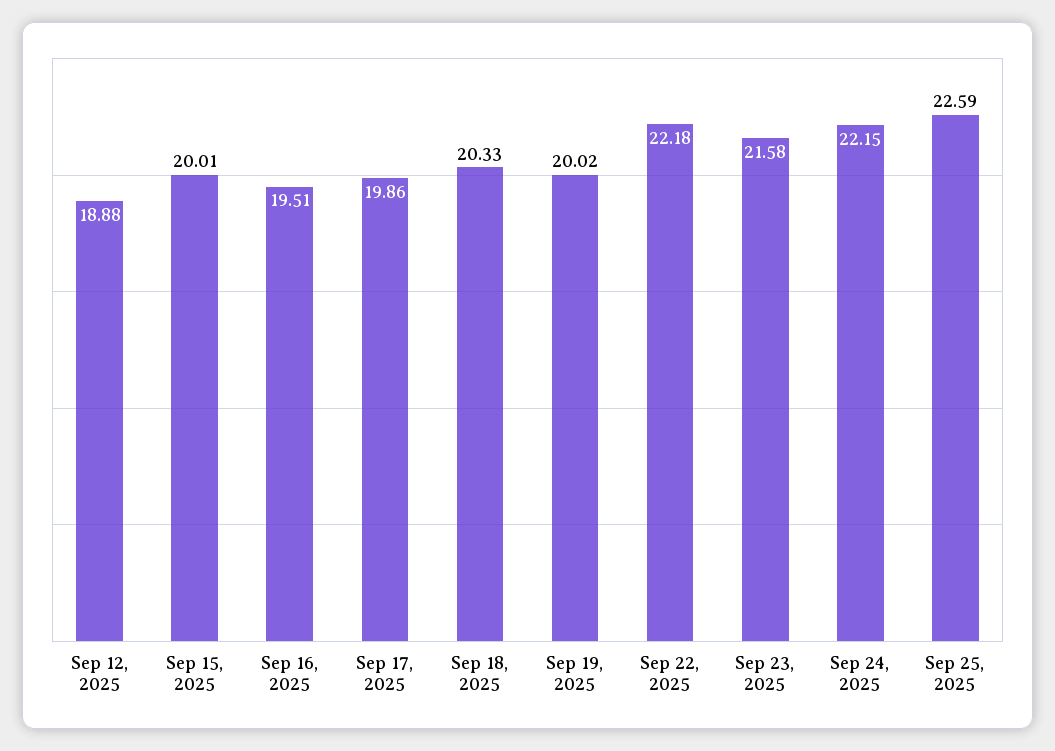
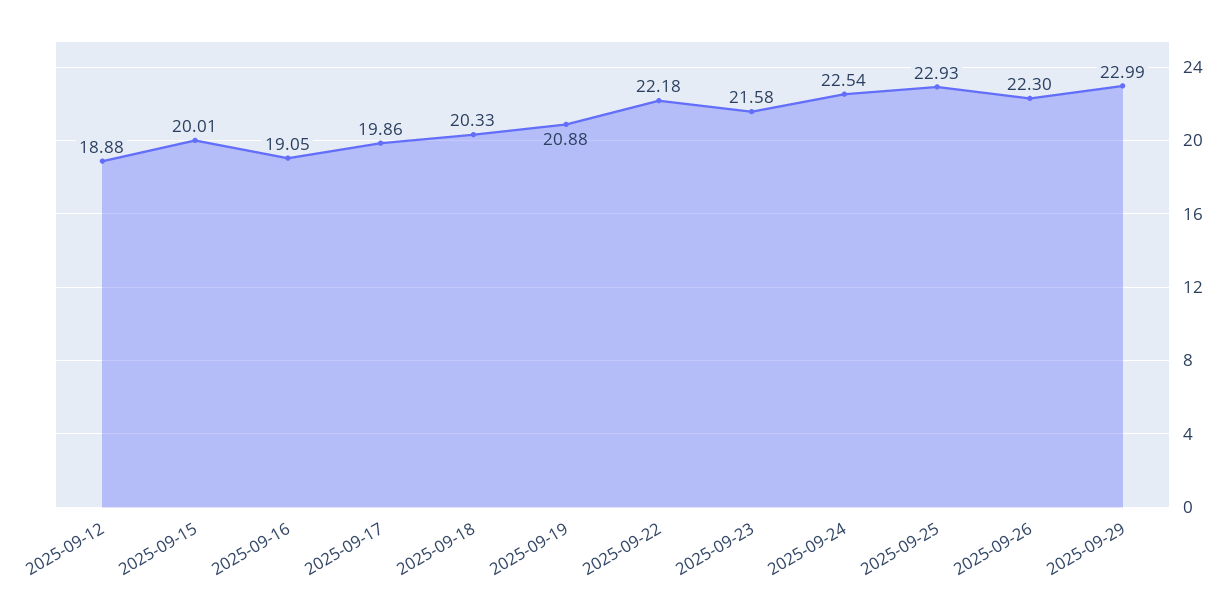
Sep 16, 2025: 19.51 -> 19.05
Sep 19, 2025: 20.02 -> 20.88
Sep 24, 2025: 22.15 -> 22.54
Sep 25, 2025: 22.59 -> 22.93
2025-09-26: none -> 22.3
2025-09-29: none -> 22.99

